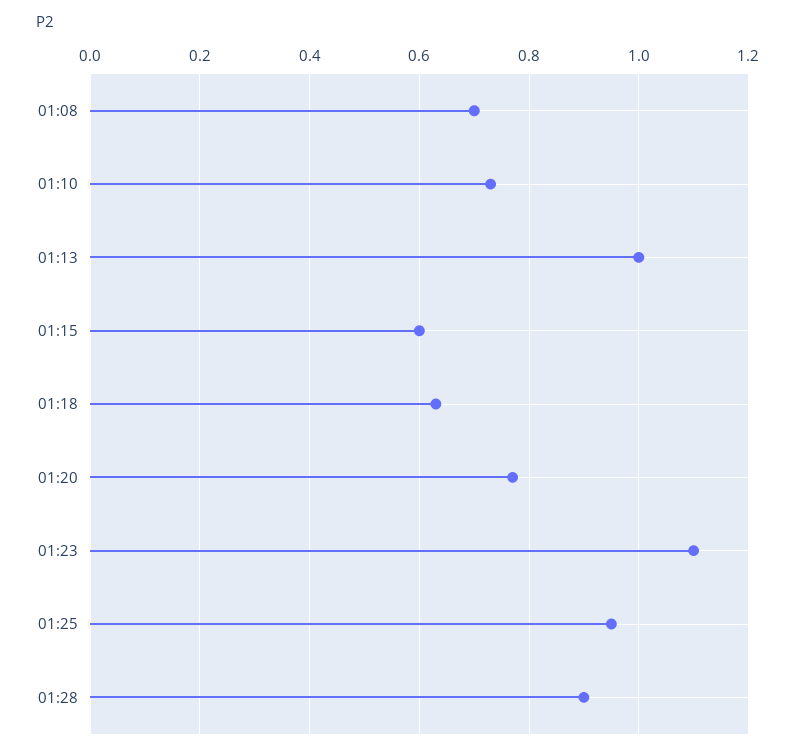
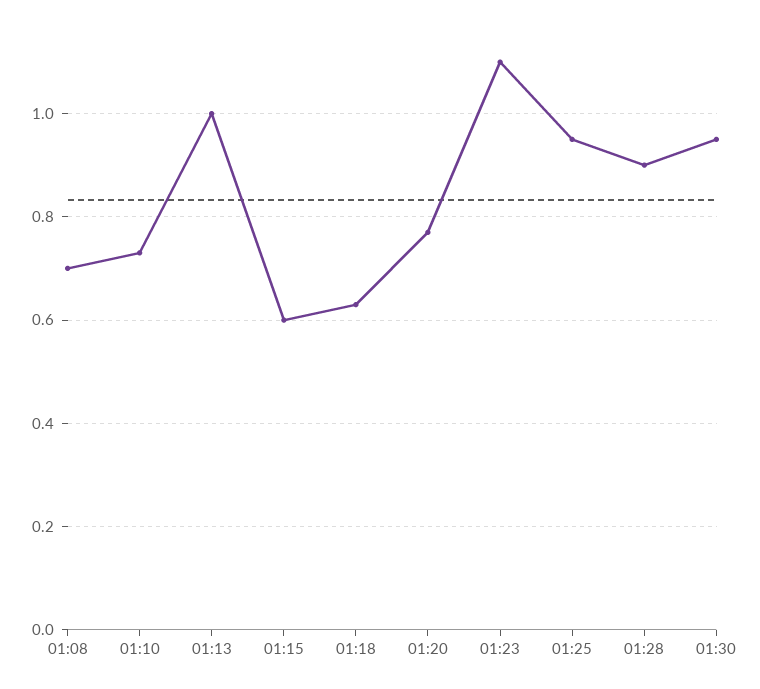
01:30: none -> 0.95

